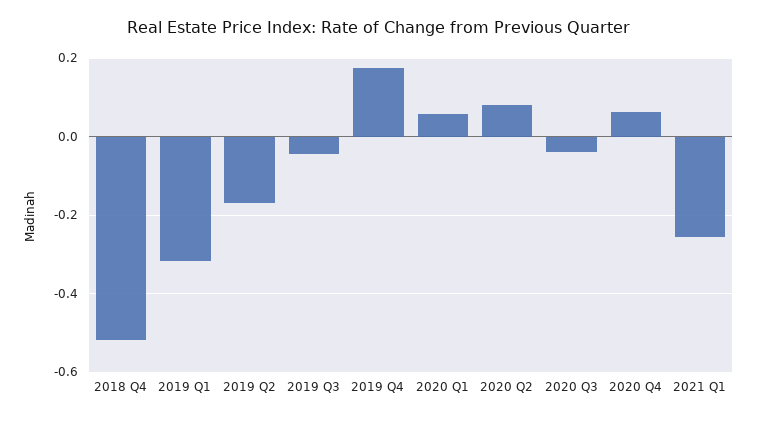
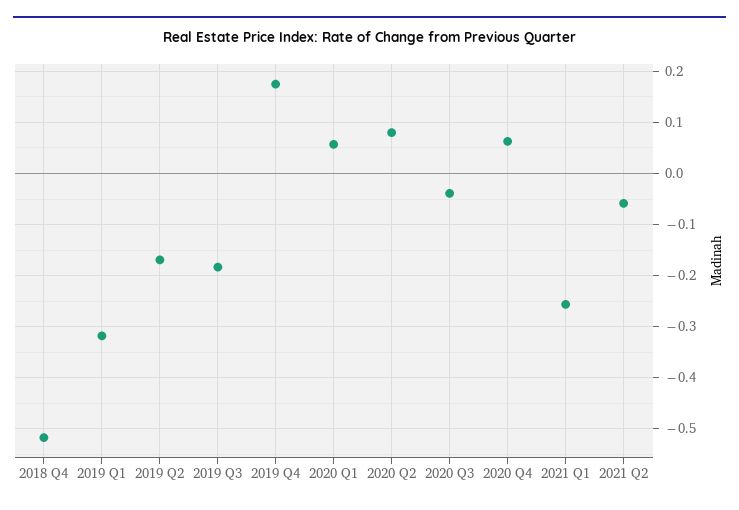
2019 Q3: -0.04 -> -0.18
2021 Q2: none -> -0.06

